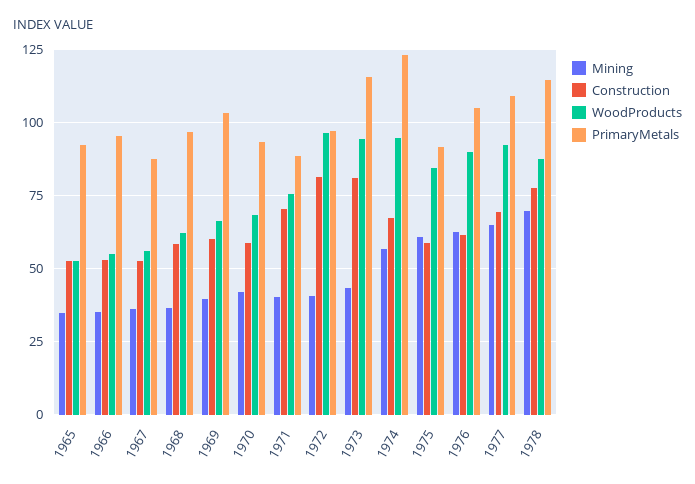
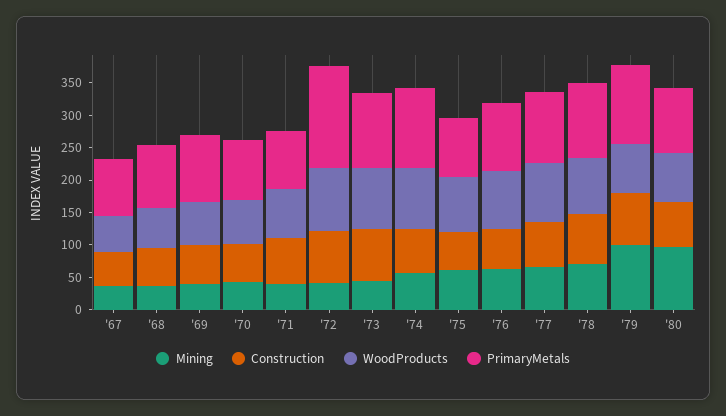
Mining, 1965: 35 -> none
Construction, 1965: 52.5 -> none
WoodProducts, 1965: 52.5 -> none
PrimaryMetals, 1965: 92.5 -> none
Mining, 1966: 35 -> none
Construction, 1966: 52.5 -> none
WoodProducts, 1966: 55 -> none
PrimaryMetals, 1966: 95 -> none
PrimaryMetals, 1972: 97.5 -> 150
Mining, '79: none -> 100
Construction, '79: none -> 75
WoodProducts, '79: none -> 75
PrimaryMetals, '79: none -> 125
Mining, '80: none -> 100
Construction, '80: none -> 75
WoodProducts, '80: none -> 75
PrimaryMetals, '80: none -> 100

